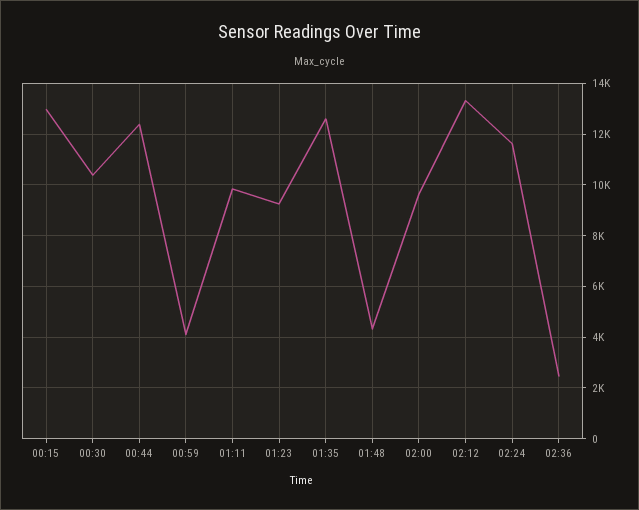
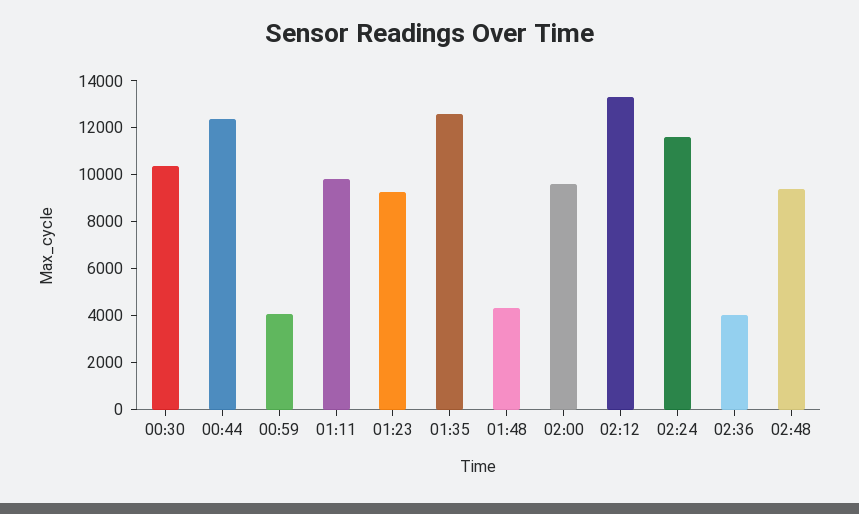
00:15: 13000 -> none
02:36: 2500 -> 4000
02:48: none -> 9500

